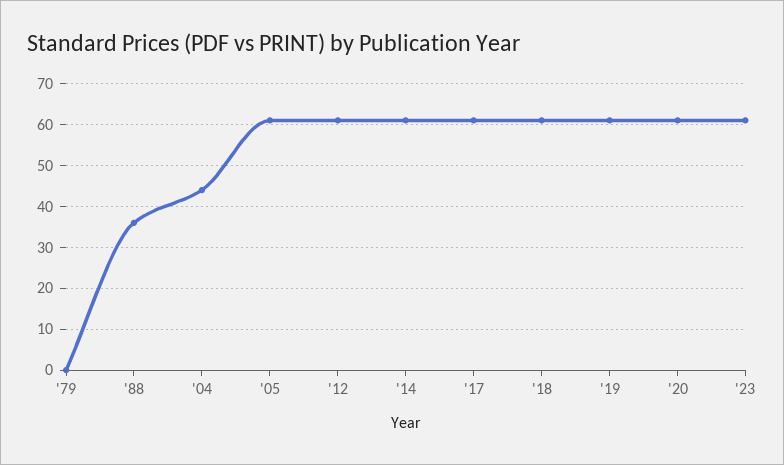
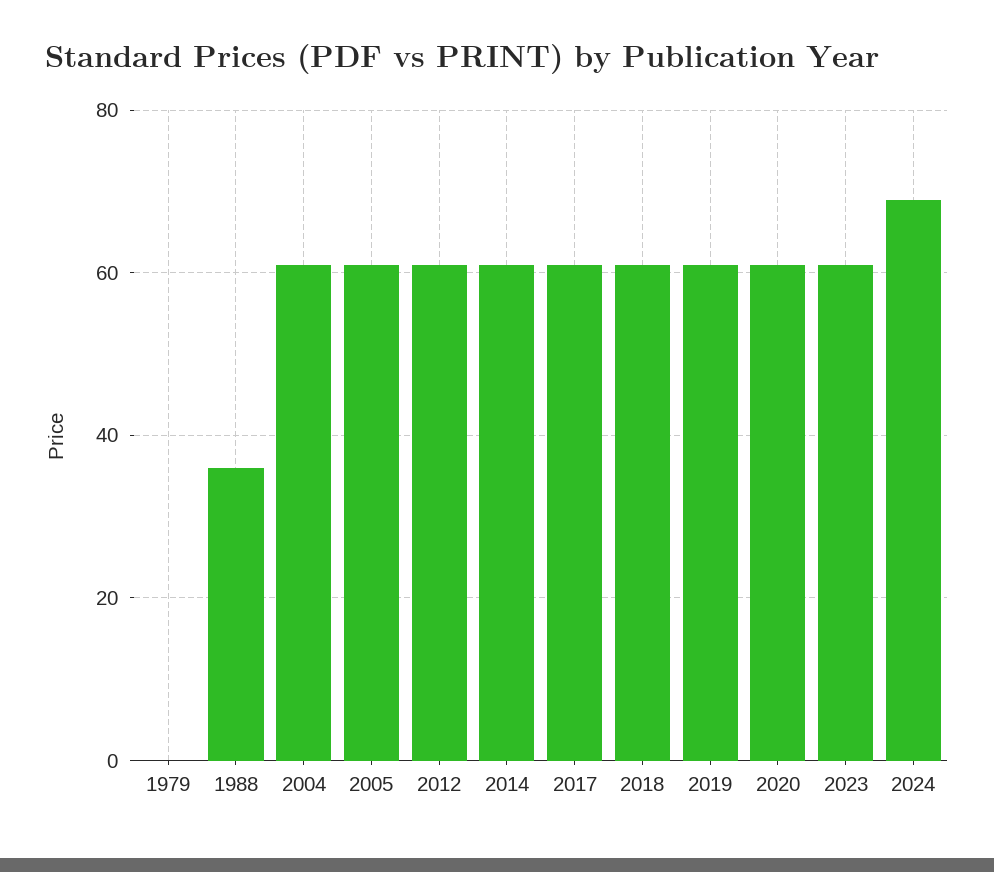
'04: 45 -> 60
2024: none -> 70

